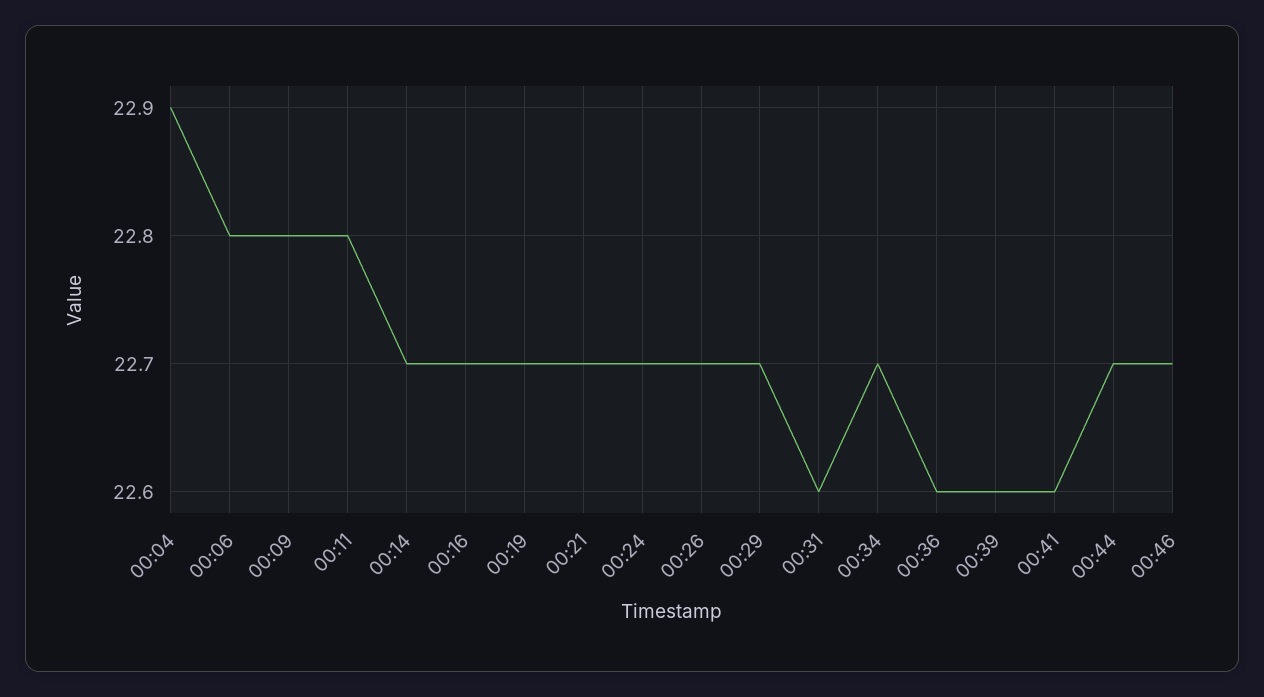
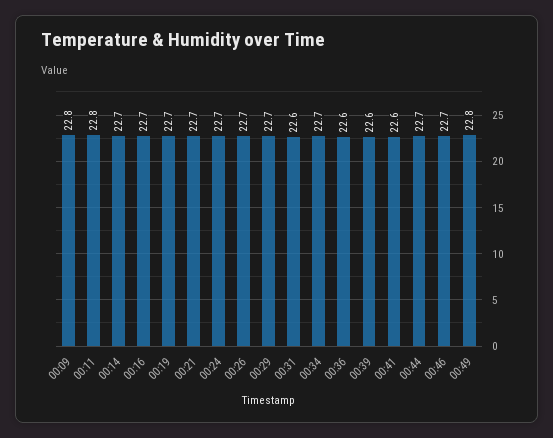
00:04: 22.9 -> none
00:06: 22.8 -> none
00:49: none -> 22.8

